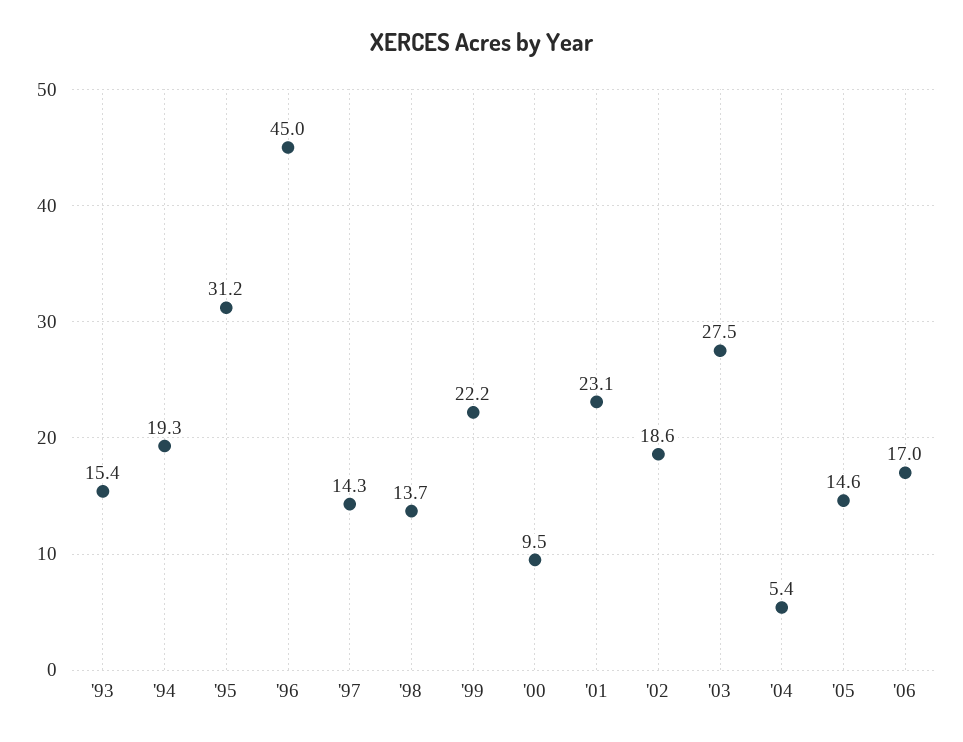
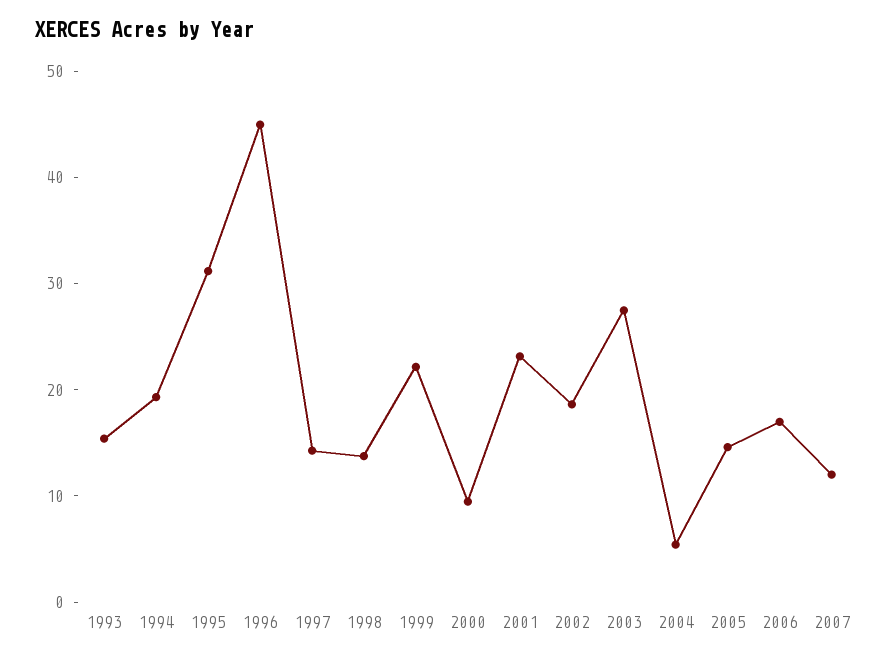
2007: none -> 12

